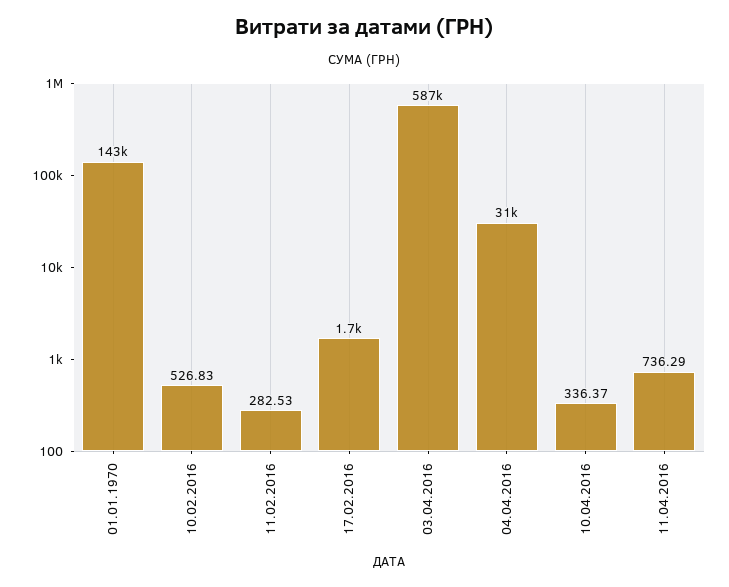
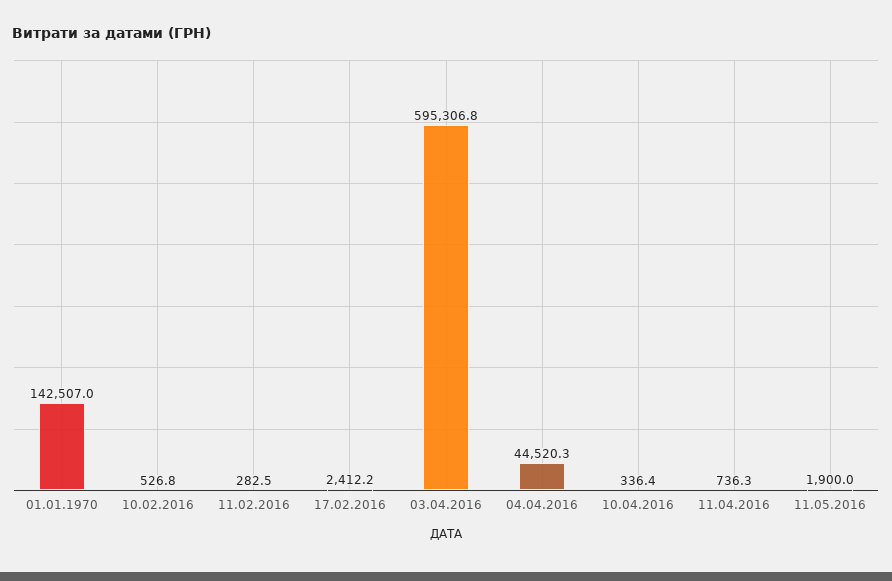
17.02.2016: 1700 -> 2412.2
03.04.2016: 587000 -> 595306.8
04.04.2016: 31000 -> 44520.3
11.05.2016: none -> 1900

